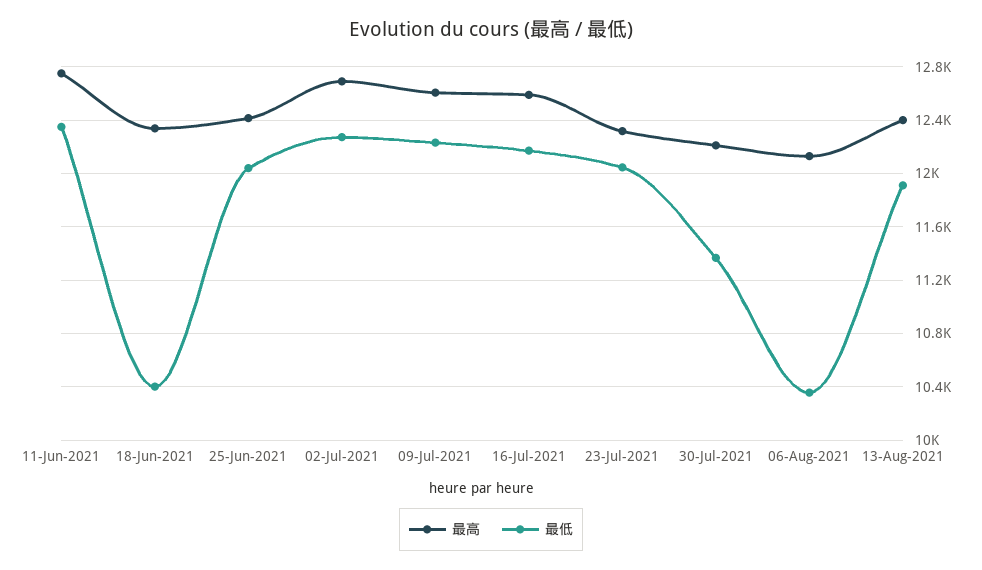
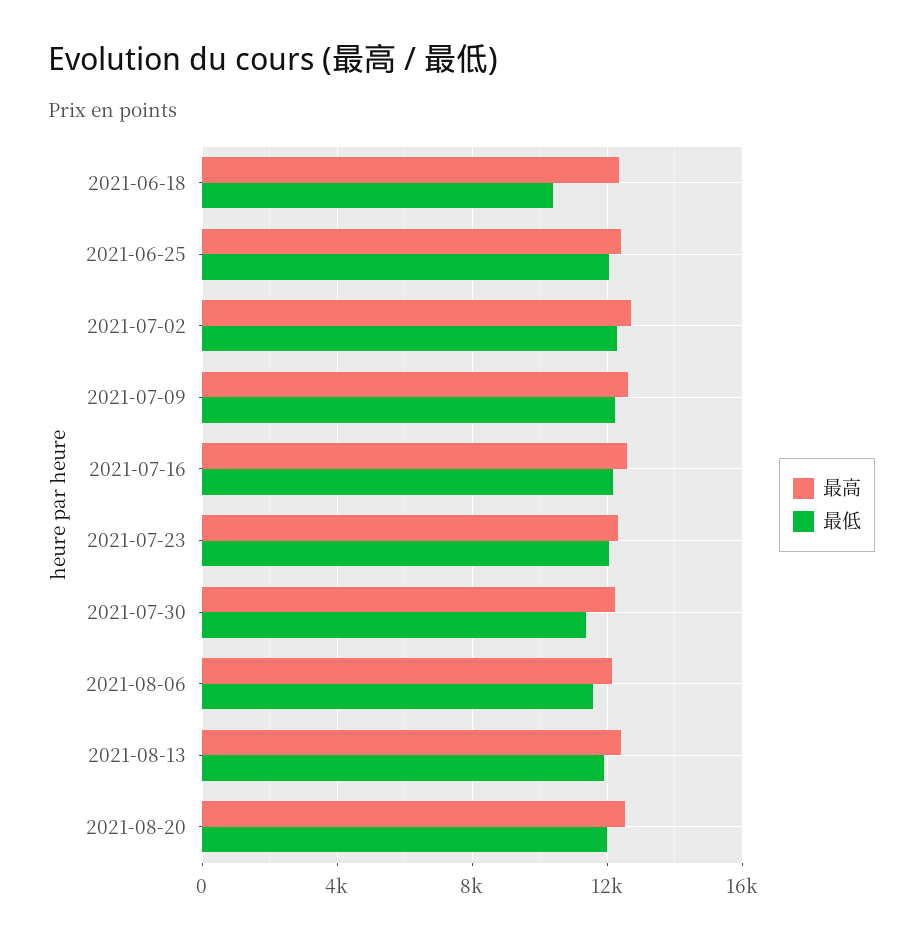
最高, 11-Jun-2021: 12750 -> none
最低, 11-Jun-2021: 12350 -> none
最低, 06-Aug-2021: 10350 -> 11500
最高, 2021-08-20: none -> 12500
最低, 2021-08-20: none -> 12000

